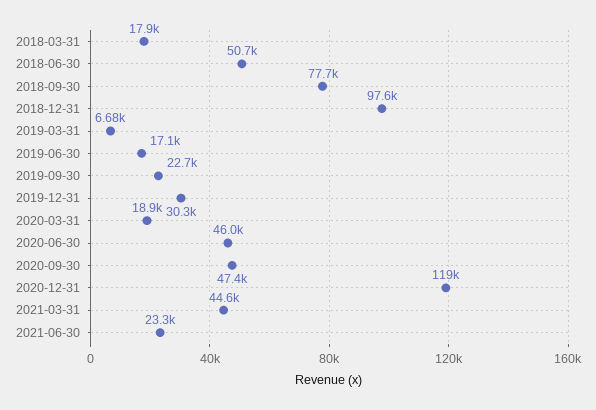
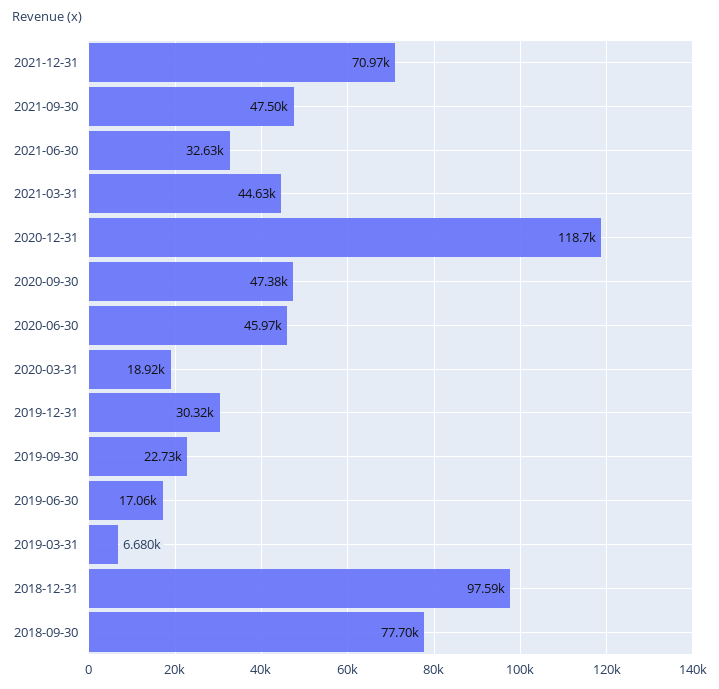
2018-03-31: 17900 -> none
2018-06-30: 50700 -> none
2021-06-30: 23300 -> 32630
2021-12-31: none -> 70970
2021-09-30: none -> 47500

